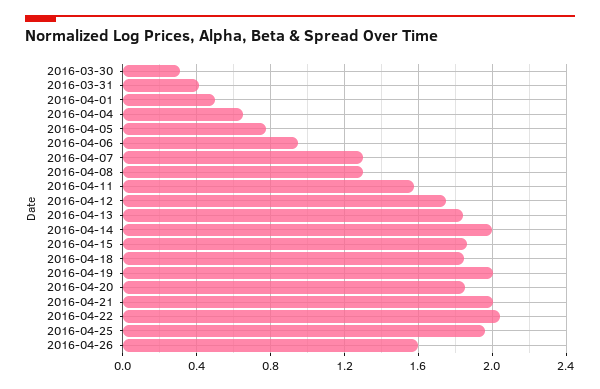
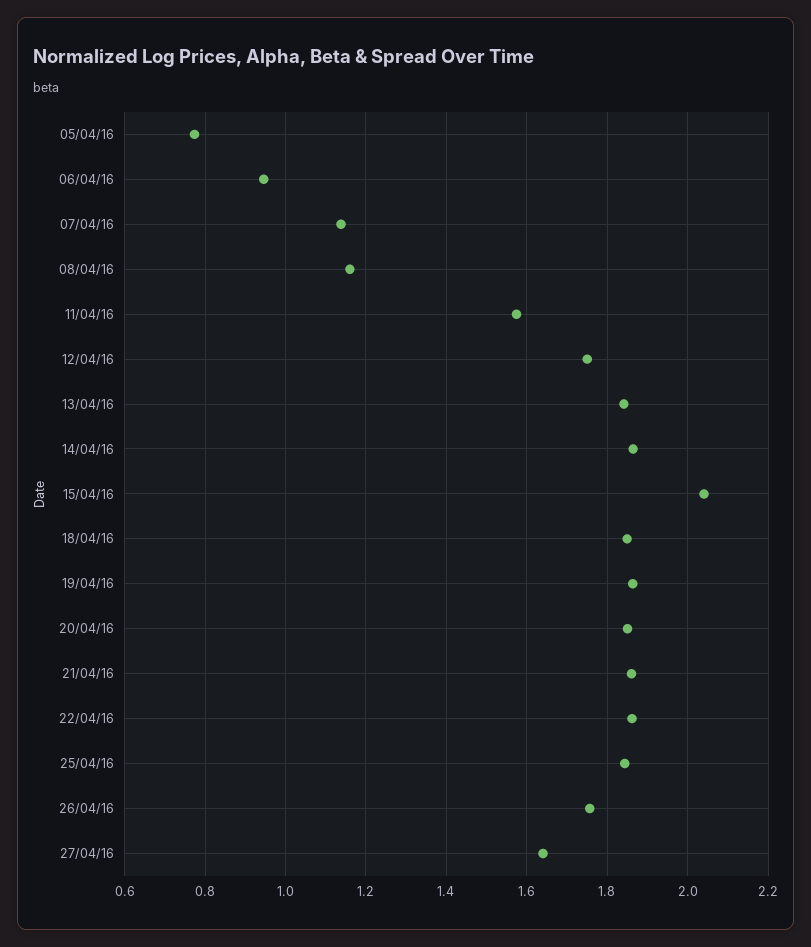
2016-03-30: 0.3 -> none
2016-03-31: 0.4 -> none
2016-04-01: 0.5 -> none
2016-04-04: 0.65 -> none
2016-04-07: 1.3 -> 1.14
2016-04-08: 1.3 -> 1.16
2016-04-14: 2 -> 1.86
2016-04-15: 1.85 -> 2.04
2016-04-19: 2 -> 1.86
2016-04-21: 2 -> 1.86
2016-04-22: 2.05 -> 1.86
2016-04-25: 1.95 -> 1.84
2016-04-26: 1.6 -> 1.76
27/04/16: none -> 1.64

